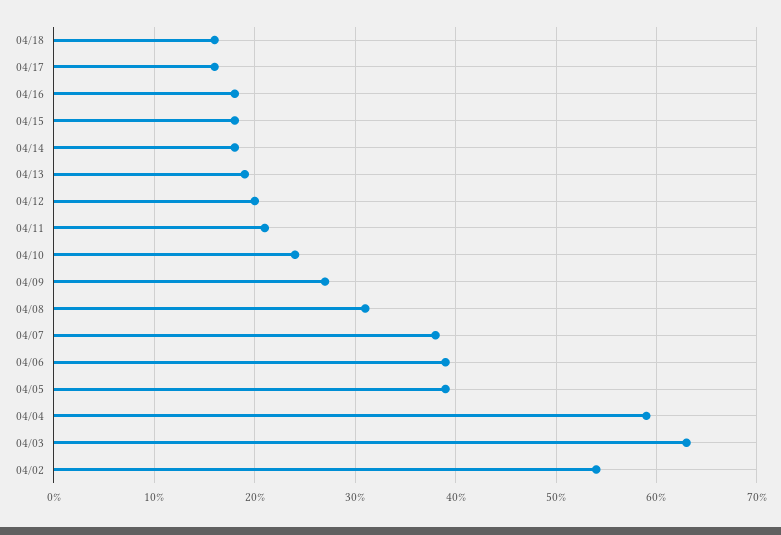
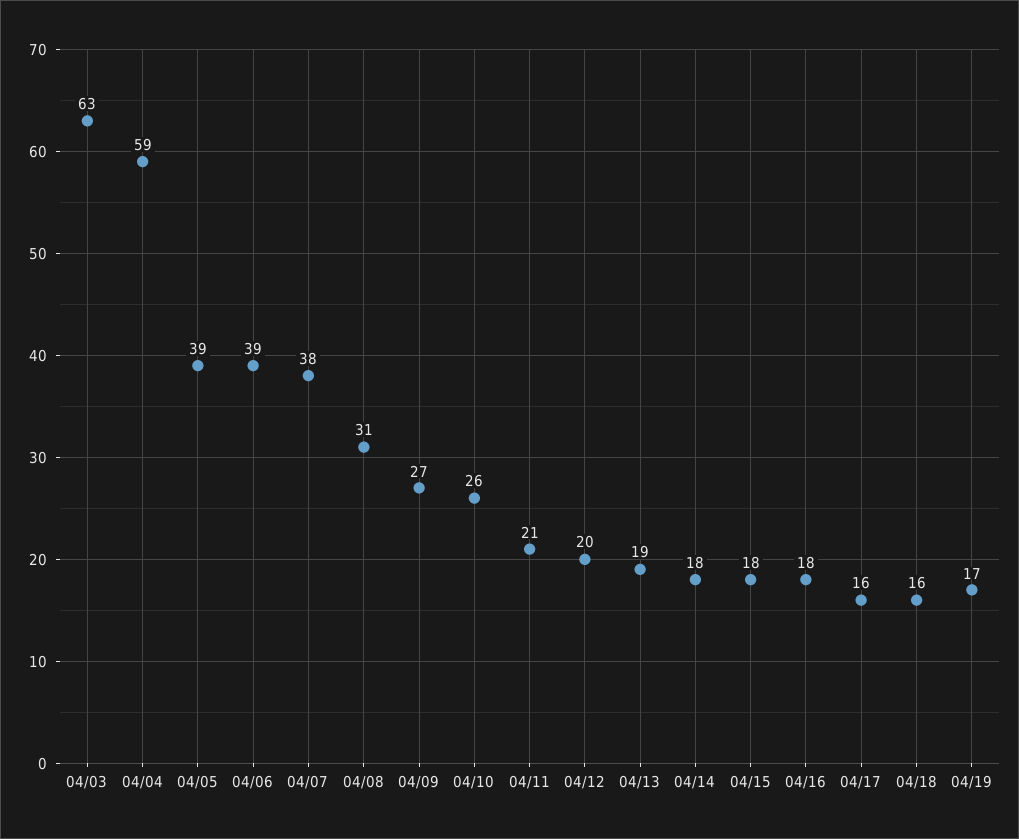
04/10: 24 -> 26
04/02: 54 -> none
04/19: none -> 17

